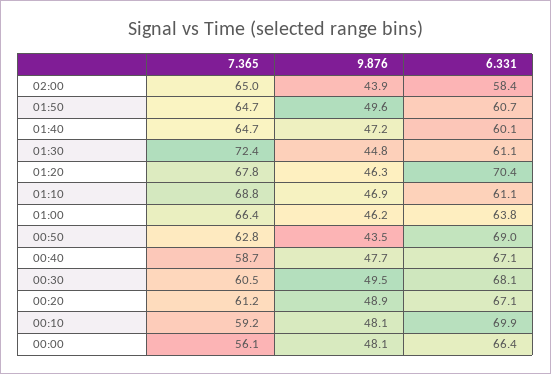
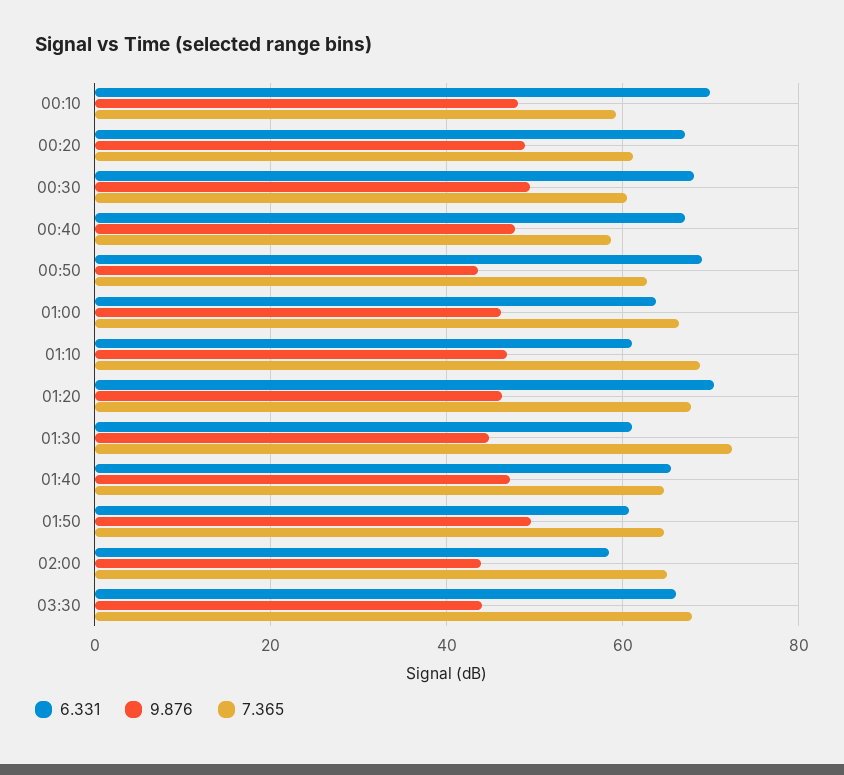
6.331, 01:40: 60.1 -> 66
7.365, 00:00: 56.1 -> none
9.876, 00:00: 48.1 -> none
6.331, 00:00: 66.4 -> none
6.331, 03:30: none -> 66
9.876, 03:30: none -> 44
7.365, 03:30: none -> 68

